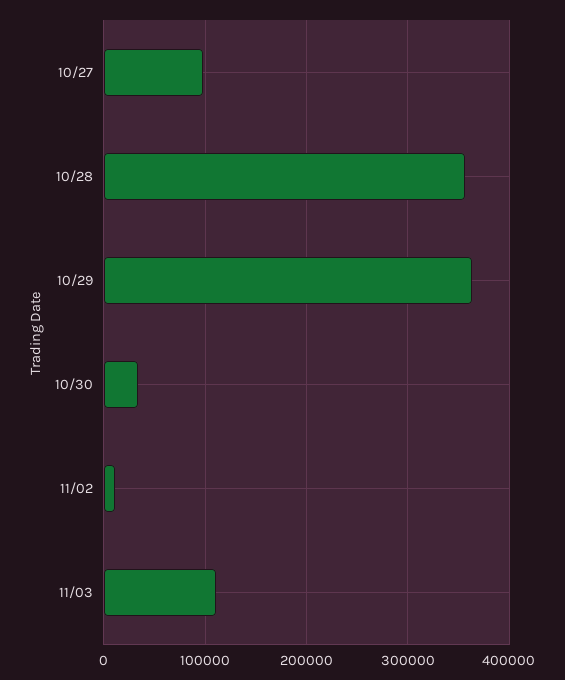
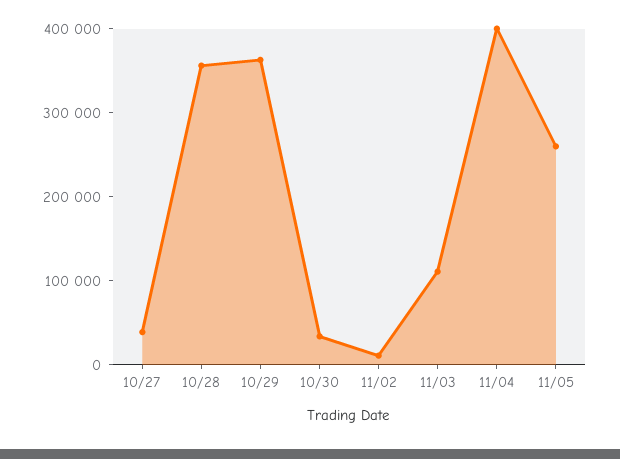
10/27: 100000 -> 40000
11/04: none -> 400000
11/05: none -> 260000

